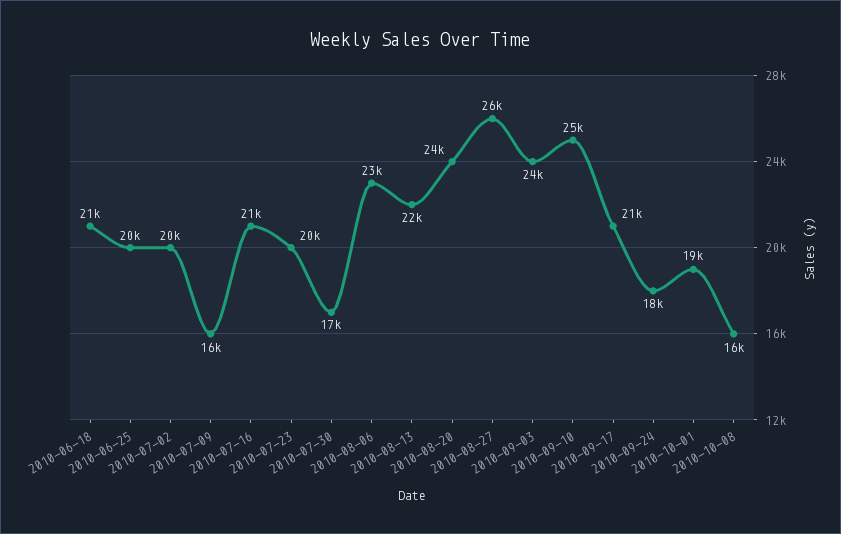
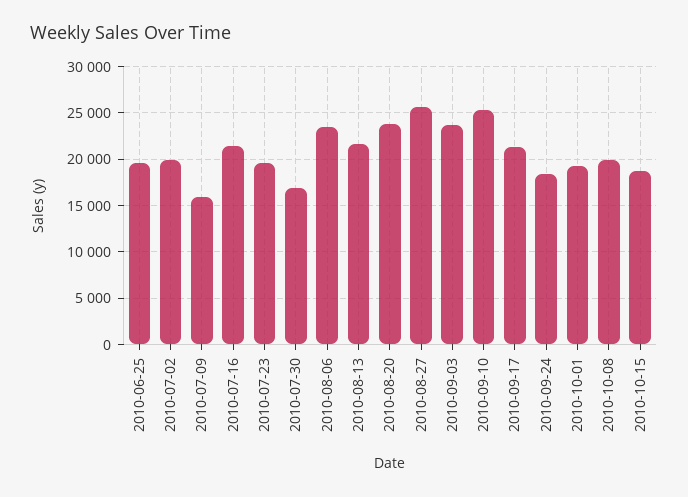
2010-06-18: 21000 -> none
2010-10-08: 16000 -> 20000
2010-10-15: none -> 19000

